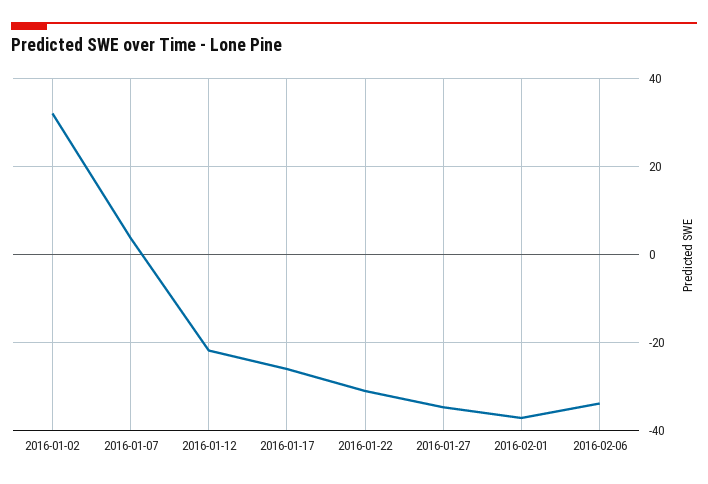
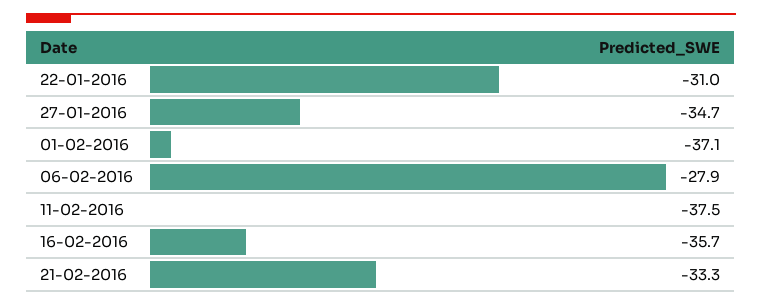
2016-01-02: 32 -> none
2016-01-07: 4 -> none
2016-01-12: -22 -> none
2016-01-17: -26 -> none
2016-02-06: -34 -> -27.9
11-02-2016: none -> -37.5
16-02-2016: none -> -35.7
21-02-2016: none -> -33.3

